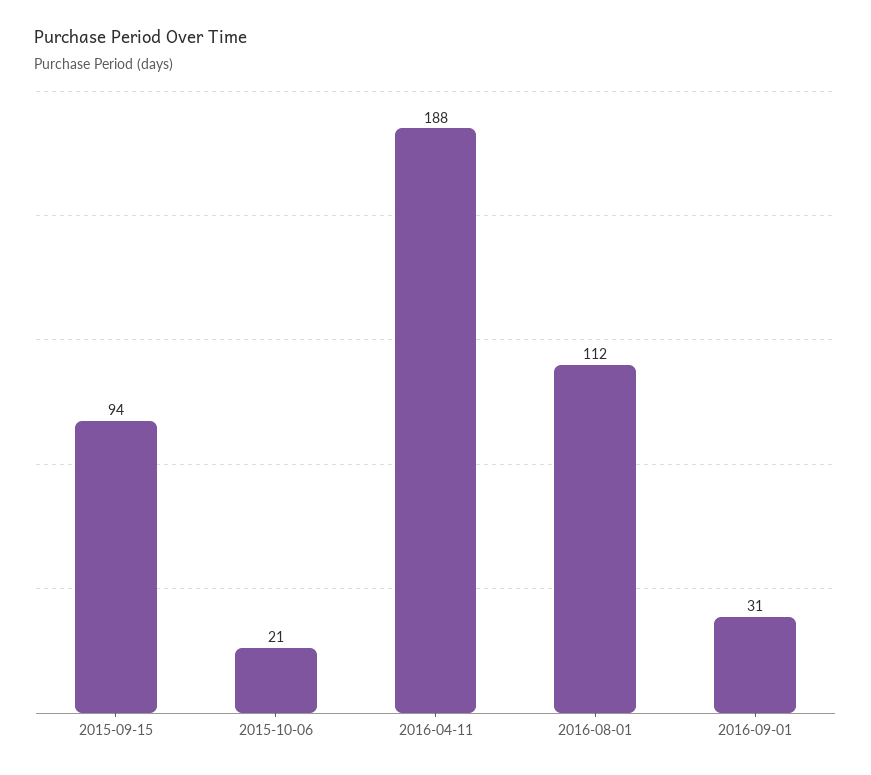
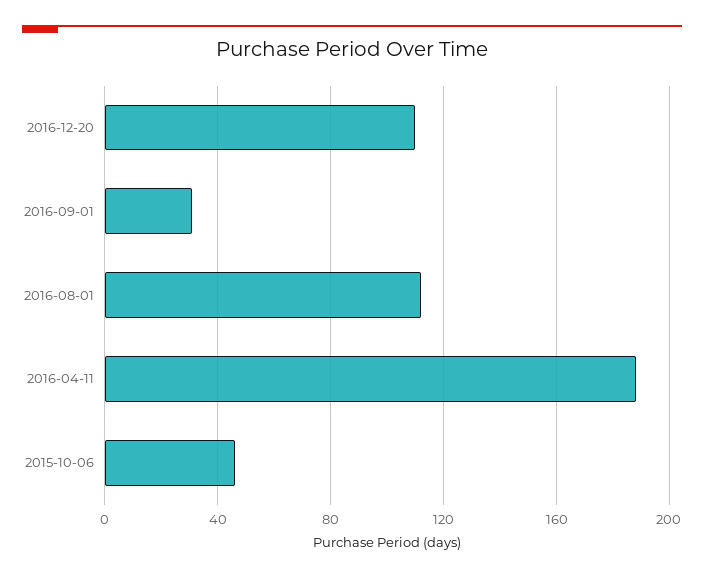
2015-09-15: 94 -> none
2015-10-06: 21 -> 45
2016-12-20: none -> 110

